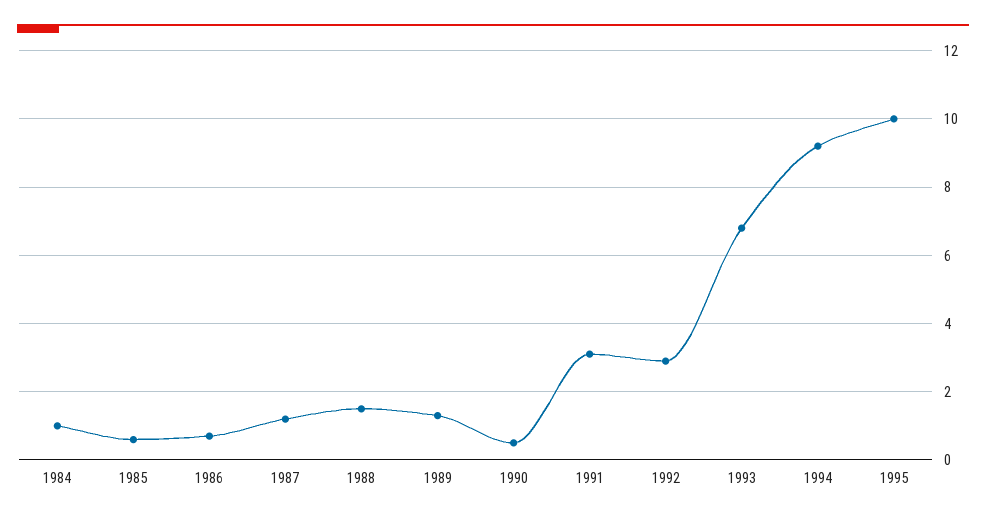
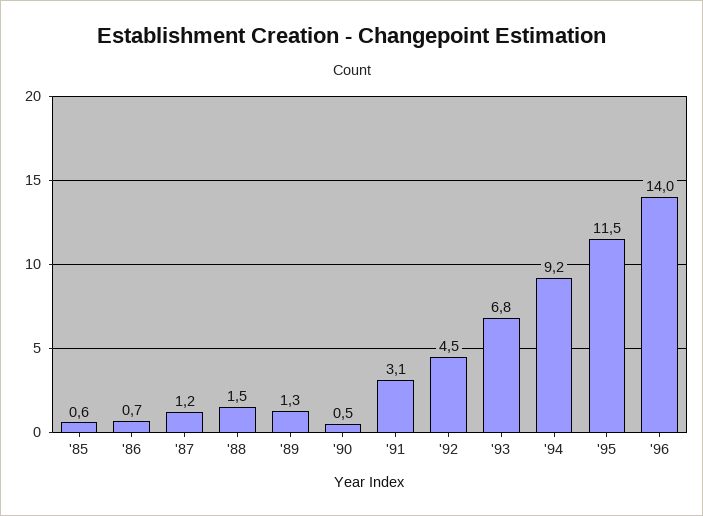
1984: 1 -> none
1992: 3 -> 4.5
1995: 10 -> 11.5
'96: none -> 14

